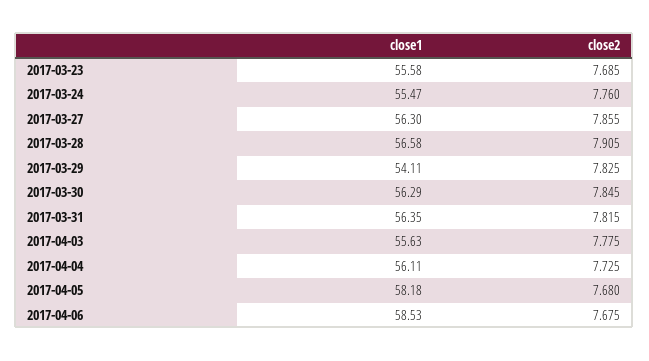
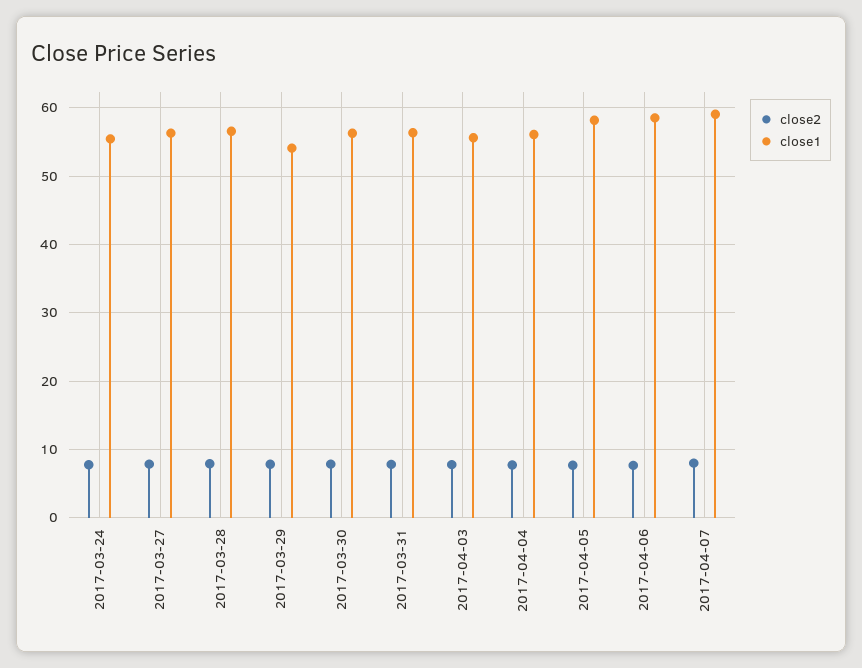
close1, 2017-03-23: 55.58 -> none
close2, 2017-03-23: 7.685 -> none
close2, 2017-04-07: none -> 8
close1, 2017-04-07: none -> 59

